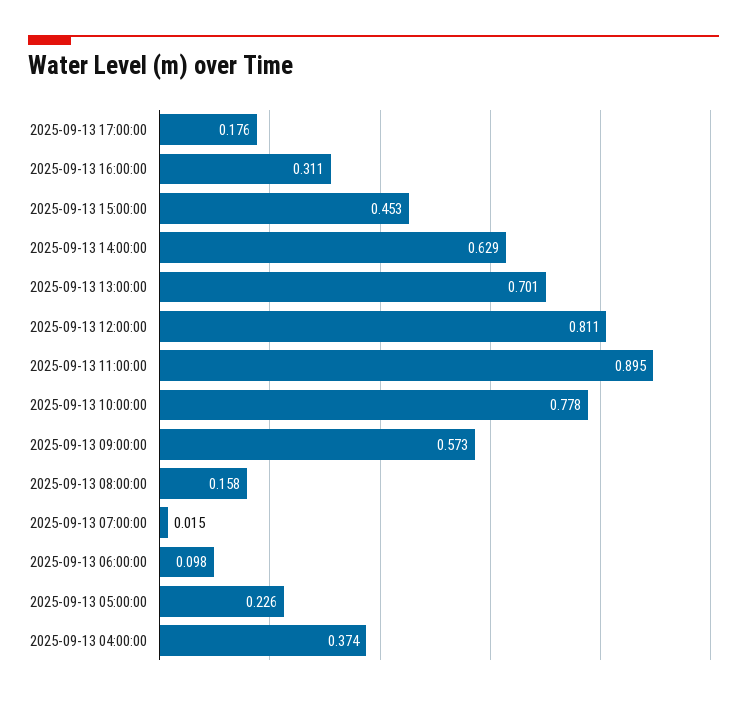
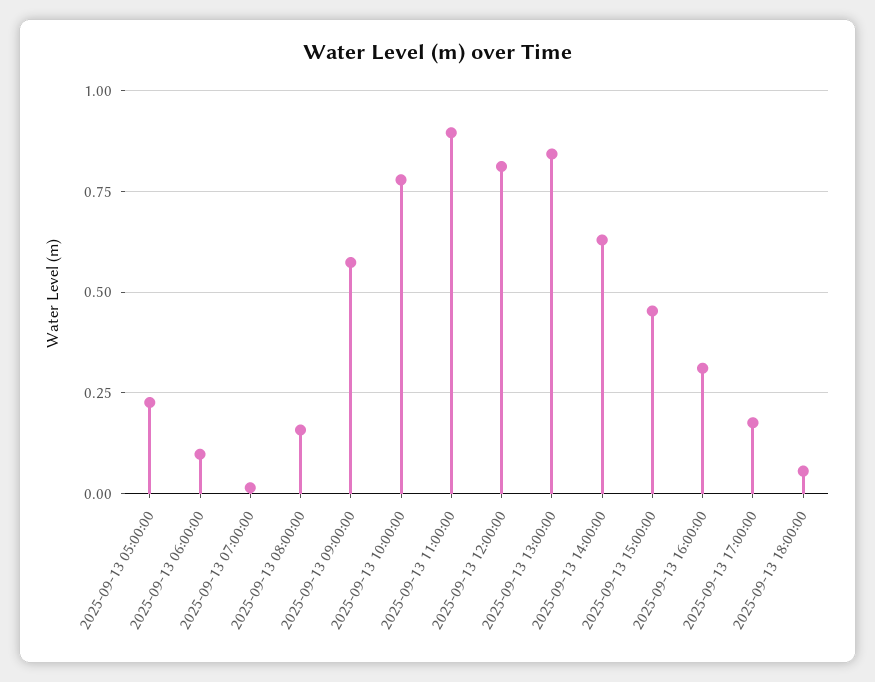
2025-09-13 13:00:00: 0.701 -> 0.85
2025-09-13 04:00:00: 0.374 -> none
2025-09-13 18:00:00: none -> 0.05

